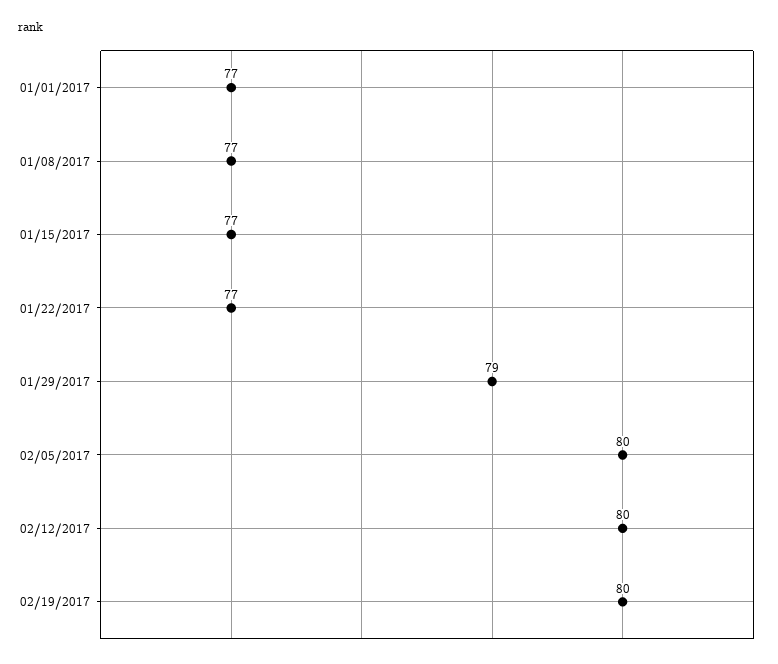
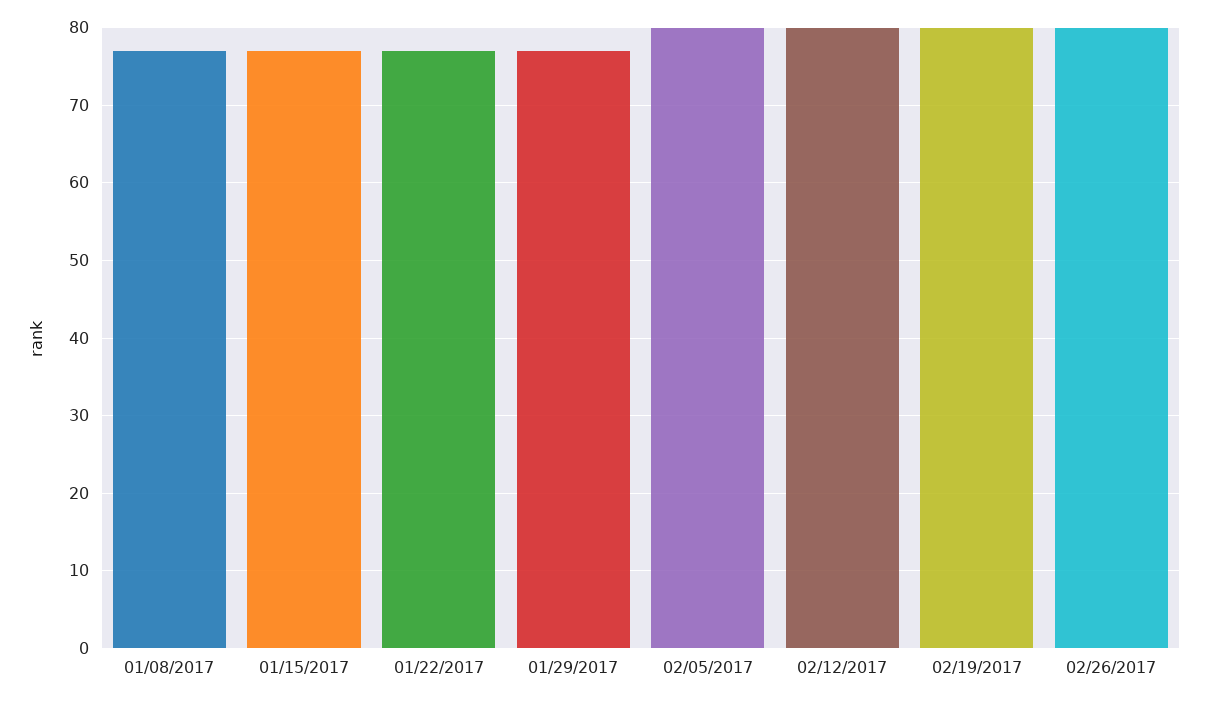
01/01/2017: 77 -> none
01/29/2017: 79 -> 77
02/26/2017: none -> 80

